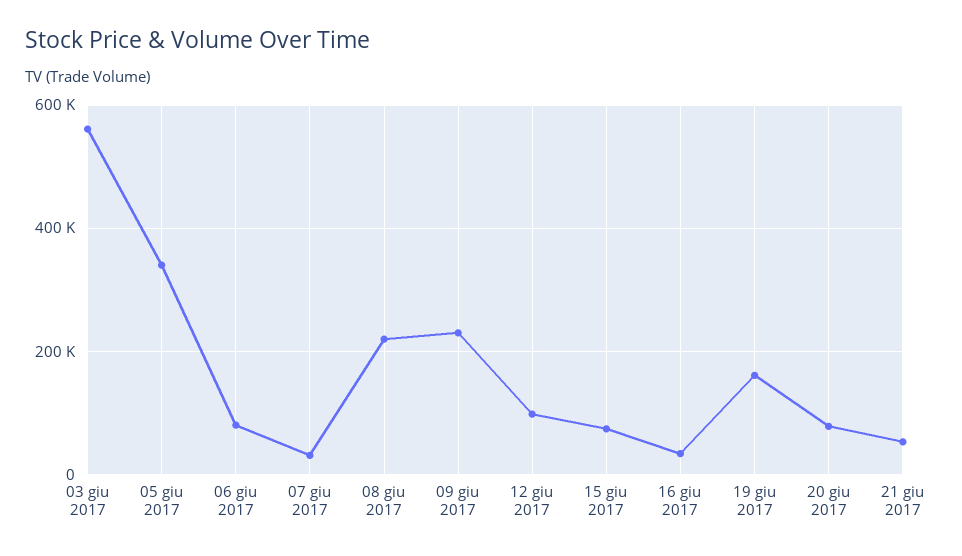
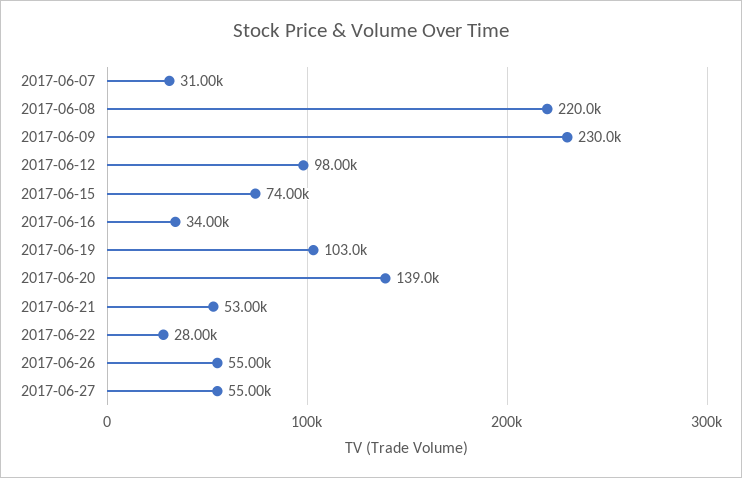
03 giu 2017: 560000 -> none
05 giu 2017: 340000 -> none
06 giu 2017: 80000 -> none
19 giu 2017: 160000 -> 103000
20 giu 2017: 80000 -> 139000
2017-06-22: none -> 28000
2017-06-26: none -> 55000
2017-06-27: none -> 55000

